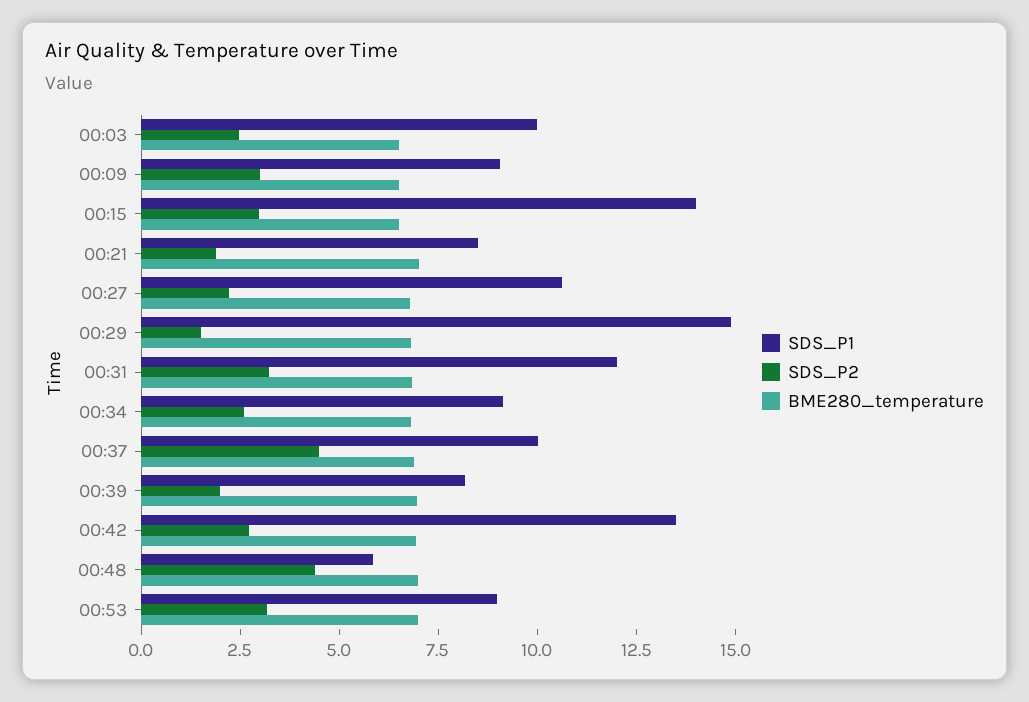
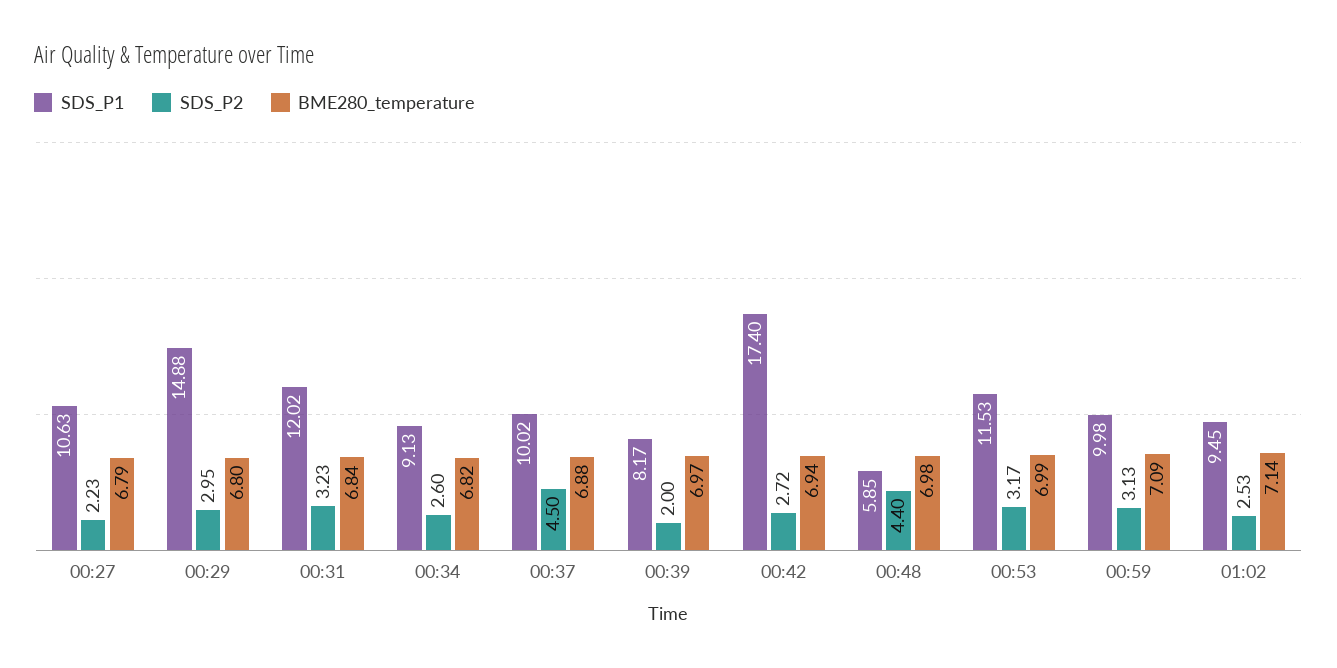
SDS_P1, 00:03: 10 -> none
SDS_P2, 00:03: 2.5 -> none
BME280_temperature, 00:03: 6.5 -> none
SDS_P1, 00:09: 9 -> none
SDS_P2, 00:09: 3 -> none
BME280_temperature, 00:09: 6.5 -> none
SDS_P1, 00:15: 14 -> none
SDS_P2, 00:15: 3 -> none
BME280_temperature, 00:15: 6.5 -> none
SDS_P1, 00:21: 8.5 -> none
SDS_P2, 00:21: 2 -> none
BME280_temperature, 00:21: 7 -> none
SDS_P2, 00:29: 1.5 -> 2.95
SDS_P1, 00:42: 13.5 -> 17.4
SDS_P1, 00:53: 9 -> 11.53
SDS_P1, 00:59: none -> 9.98
SDS_P2, 00:59: none -> 3.13
BME280_temperature, 00:59: none -> 7.09
SDS_P1, 01:02: none -> 9.45
SDS_P2, 01:02: none -> 2.53
BME280_temperature, 01:02: none -> 7.14

